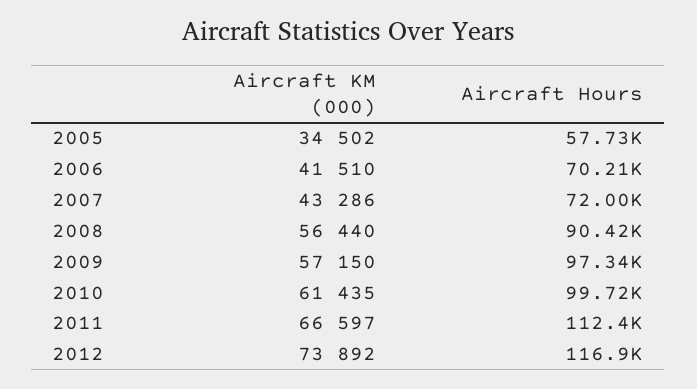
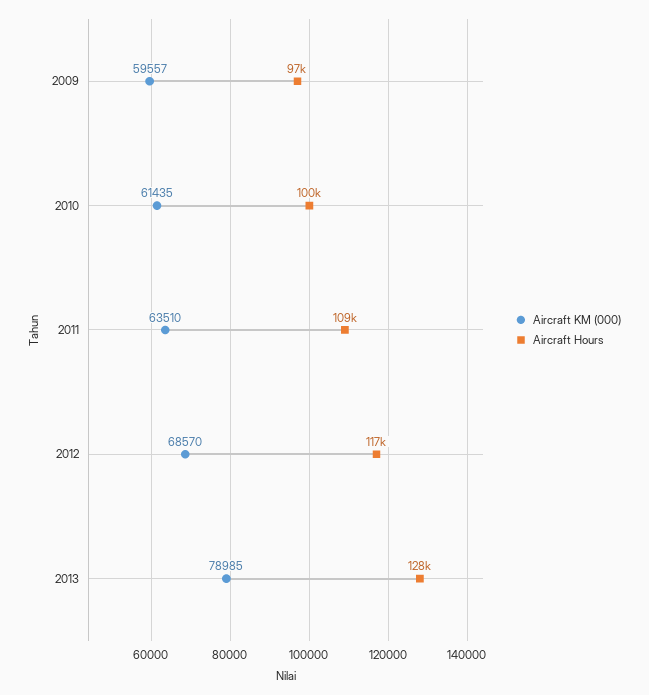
Aircraft KM (000), 2005: 34502 -> none
Aircraft Hours, 2005: 57730 -> none
Aircraft KM (000), 2006: 41510 -> none
Aircraft Hours, 2006: 70210 -> none
Aircraft KM (000), 2007: 43286 -> none
Aircraft Hours, 2007: 72000 -> none
Aircraft KM (000), 2008: 56440 -> none
Aircraft Hours, 2008: 90420 -> none
Aircraft KM (000), 2009: 57150 -> 59557
Aircraft KM (000), 2011: 66597 -> 63510
Aircraft Hours, 2011: 112400 -> 109000
Aircraft KM (000), 2012: 73892 -> 68570
Aircraft KM (000), 2013: none -> 78985
Aircraft Hours, 2013: none -> 128000

